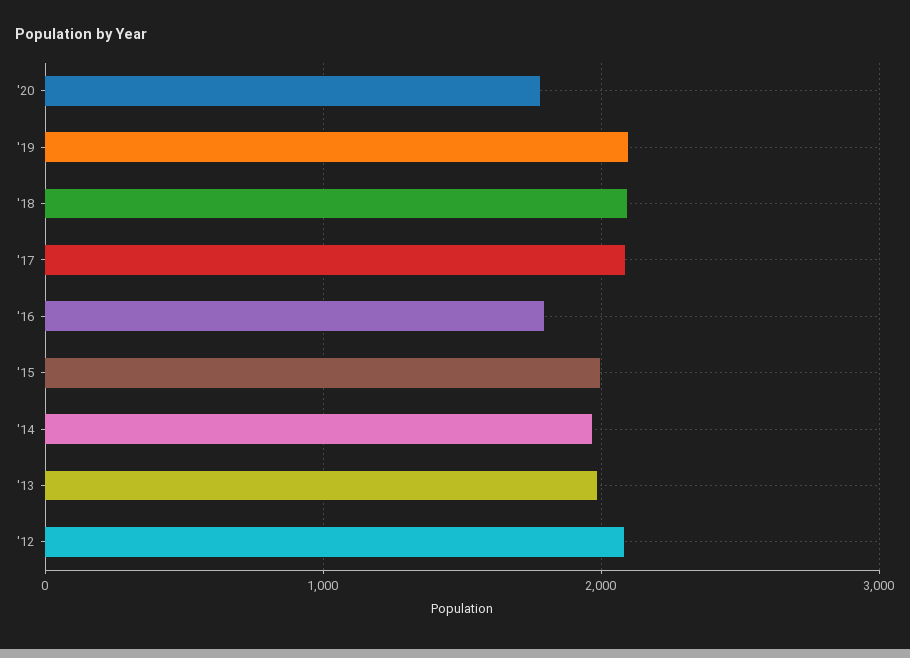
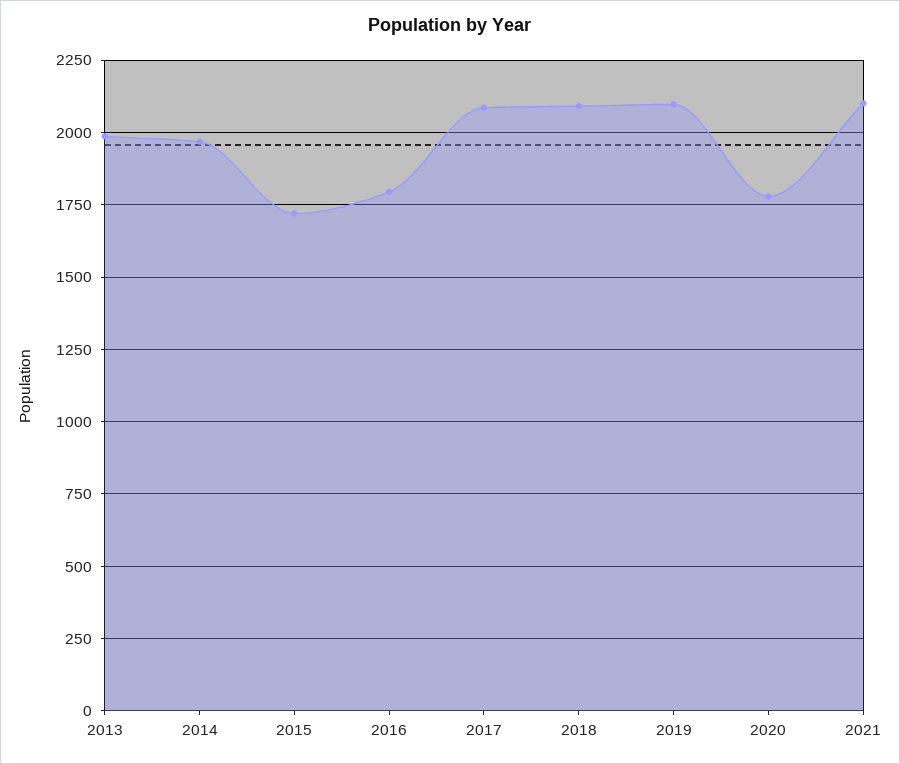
'15: 2000 -> 1725
'12: 2100 -> none
2021: none -> 2100

